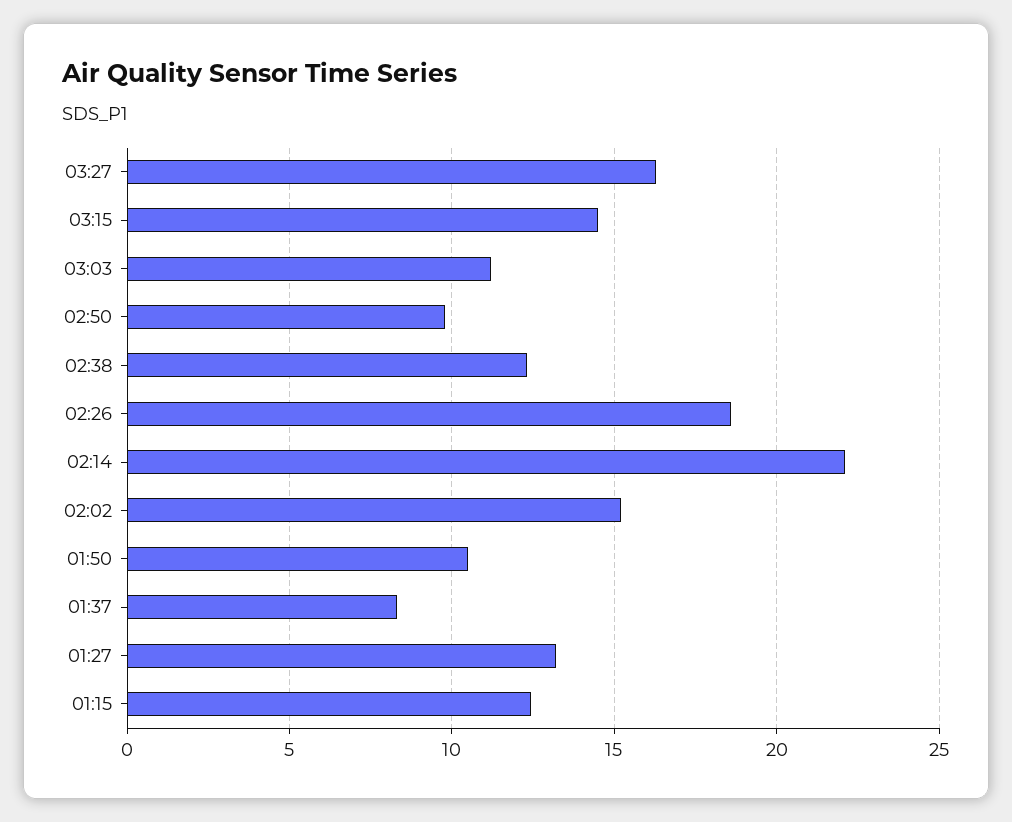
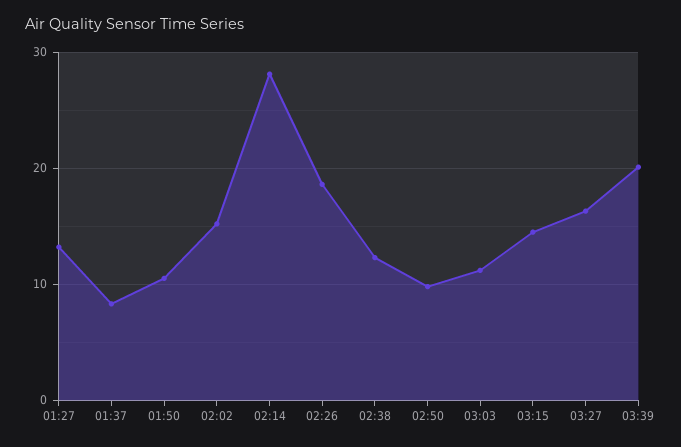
02:14: 22 -> 28
01:15: 12.5 -> none
03:39: none -> 20

